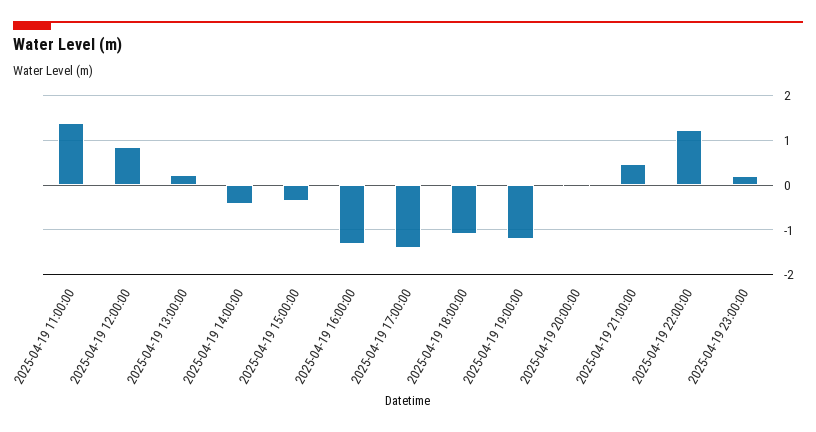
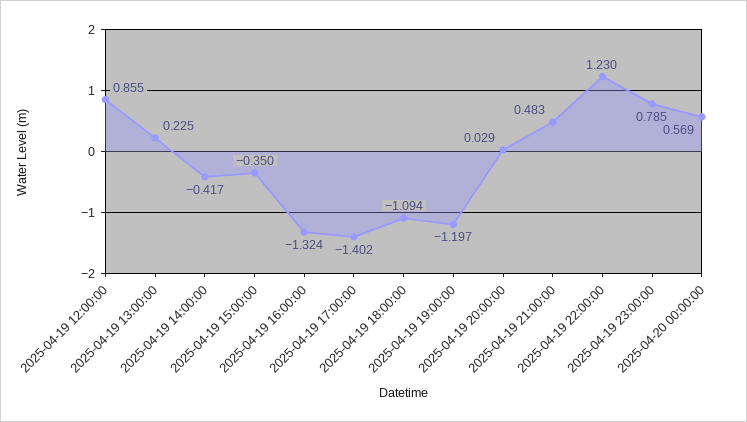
2025-04-19 11:00:00: 1.4 -> none
2025-04-19 23:00:00: 0.2 -> 0.785
2025-04-20 00:00:00: none -> 0.569

